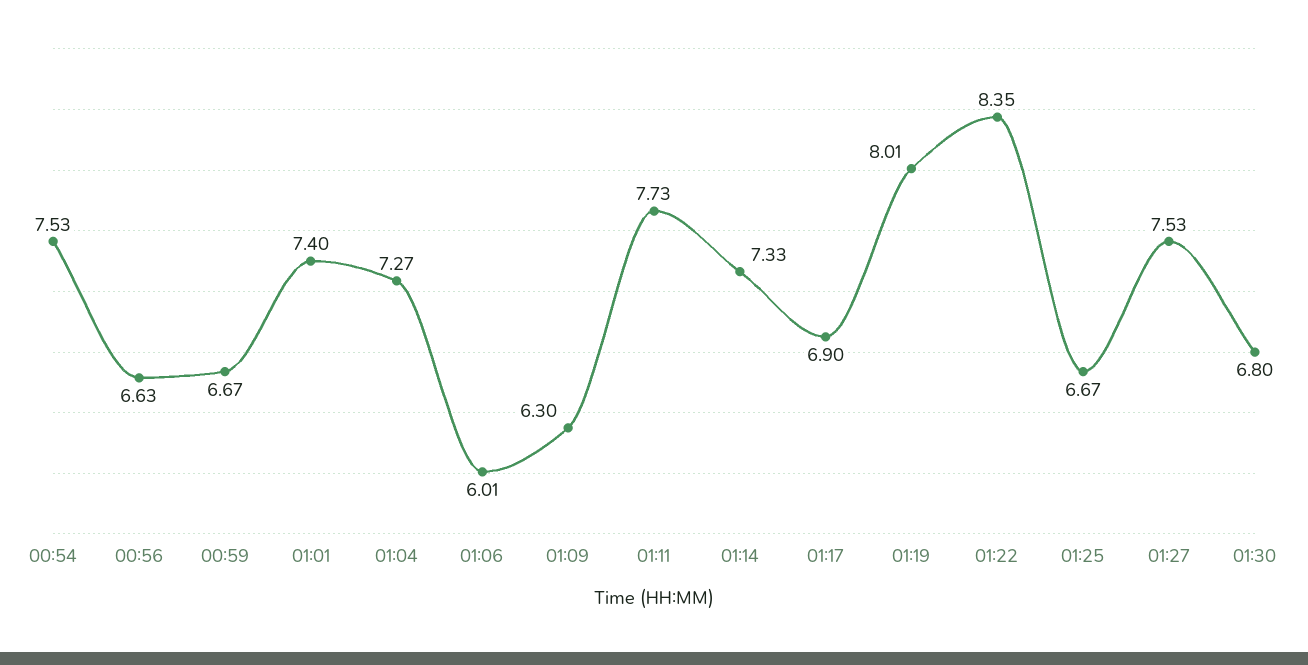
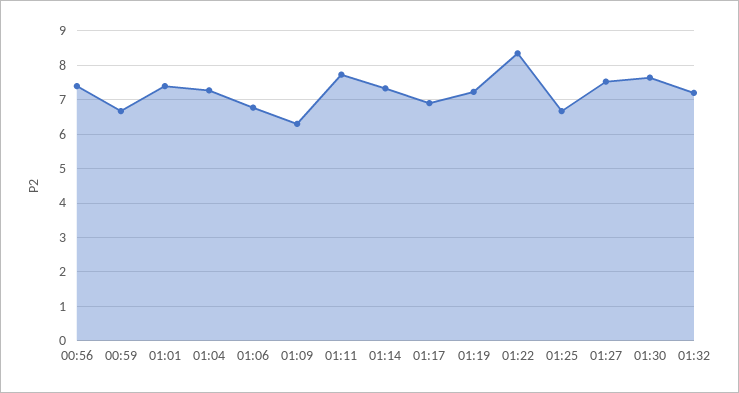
00:54: 7.53 -> none
00:56: 6.63 -> 7.4
01:06: 6.01 -> 6.8
01:19: 8.01 -> 7.2
01:30: 6.8 -> 7.6
01:32: none -> 7.2

